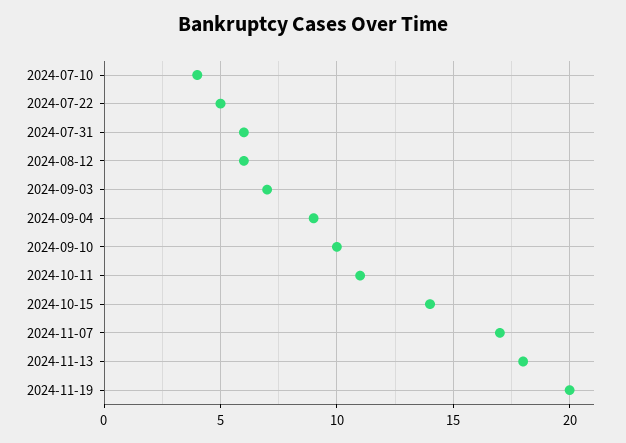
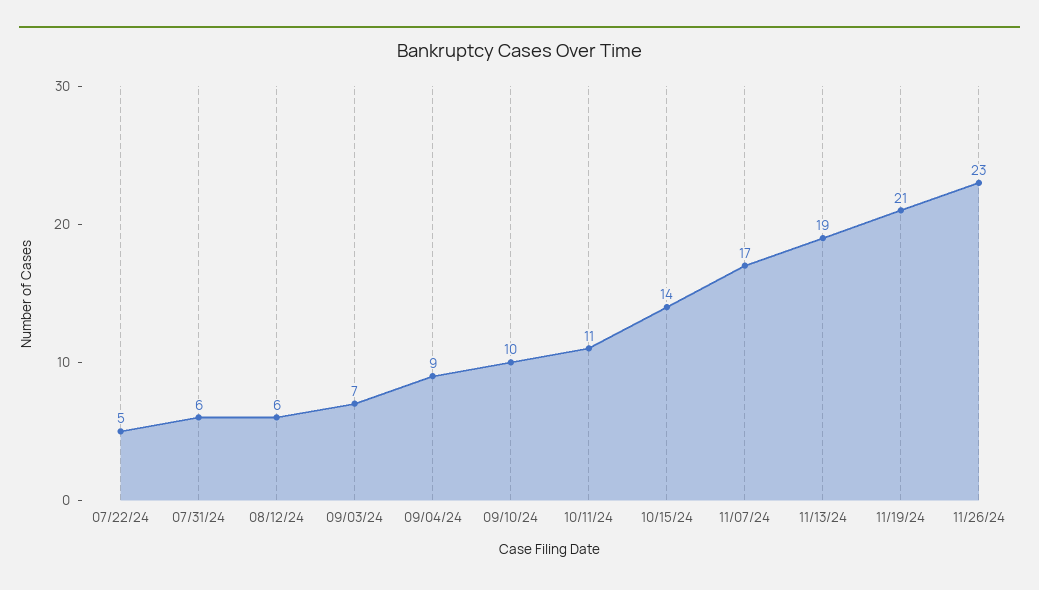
2024-07-10: 4 -> none
2024-11-13: 18 -> 19
2024-11-19: 20 -> 21
11/26/24: none -> 23

